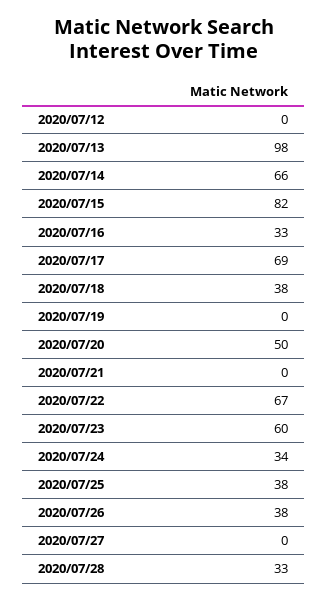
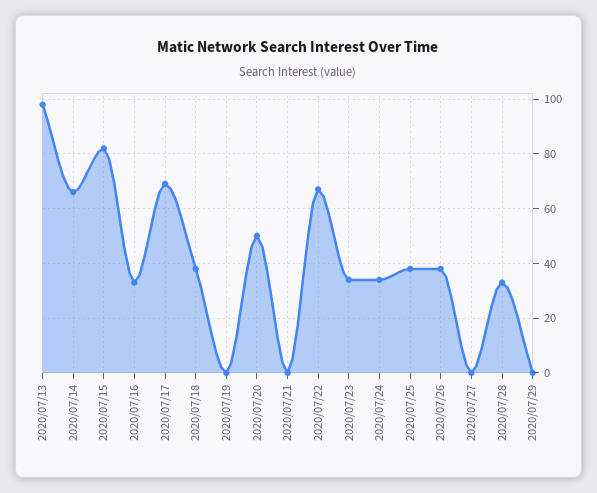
2020/07/12: 0 -> none
2020/07/23: 60 -> 35
2020/07/29: none -> 0

